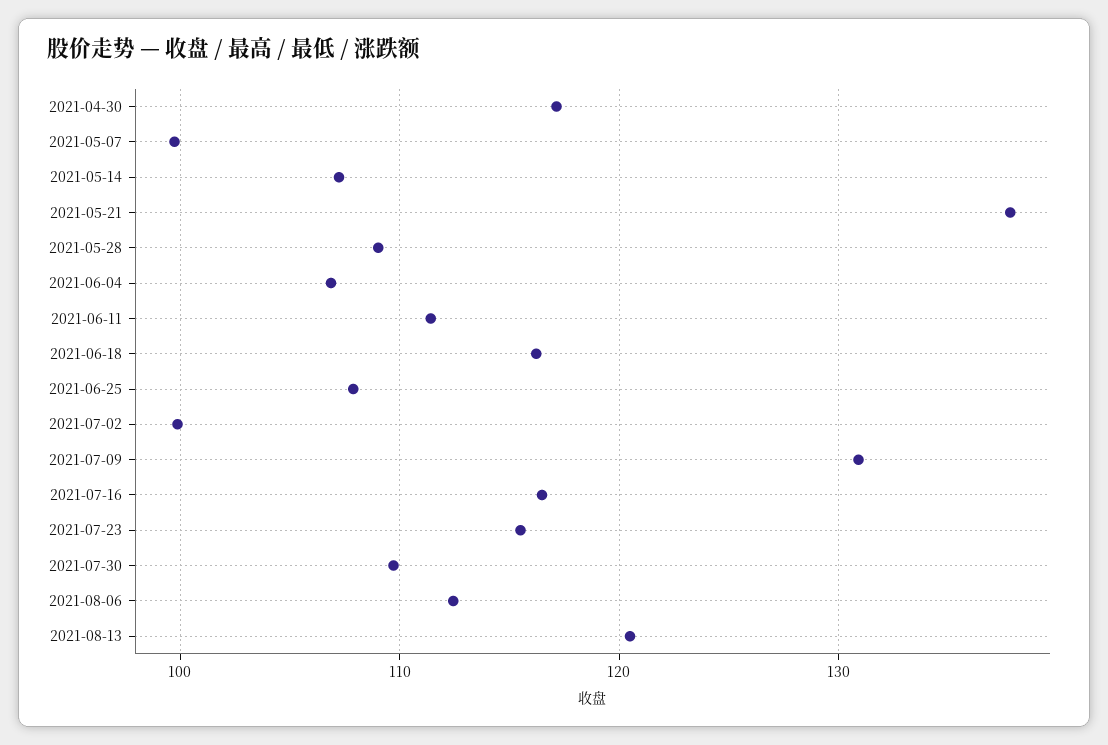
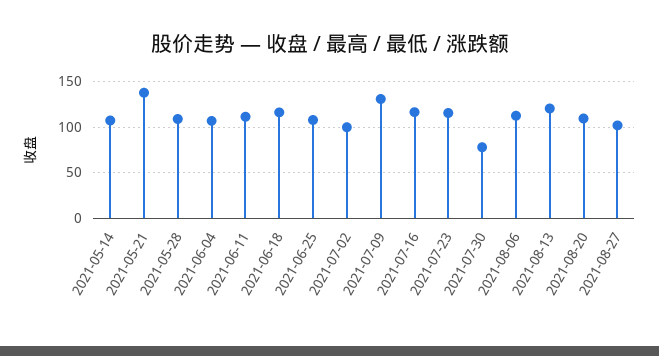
2021-04-30: 117 -> none
2021-05-07: 100 -> none
2021-07-30: 110 -> 80
2021-08-20: none -> 110
2021-08-27: none -> 100

